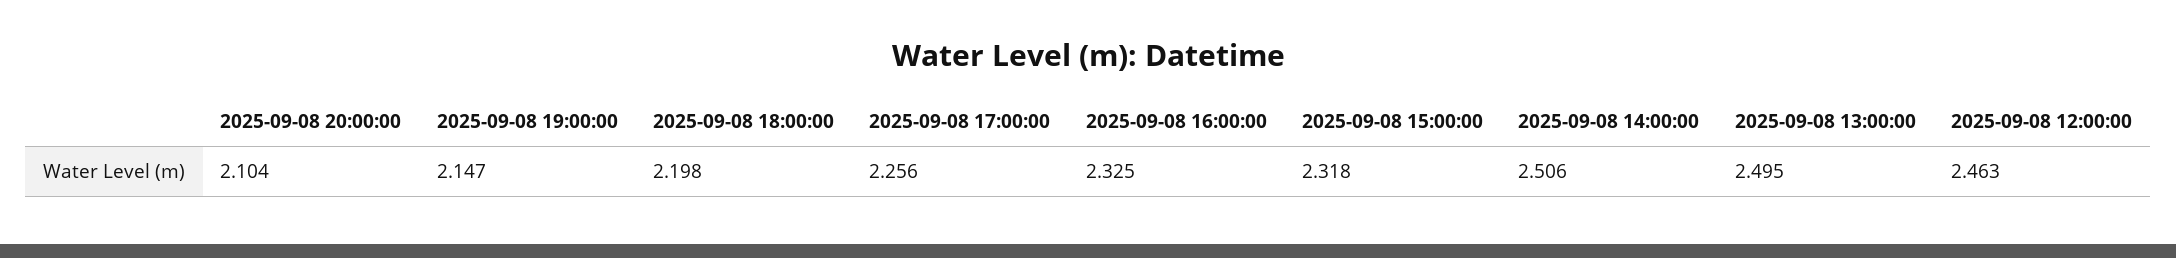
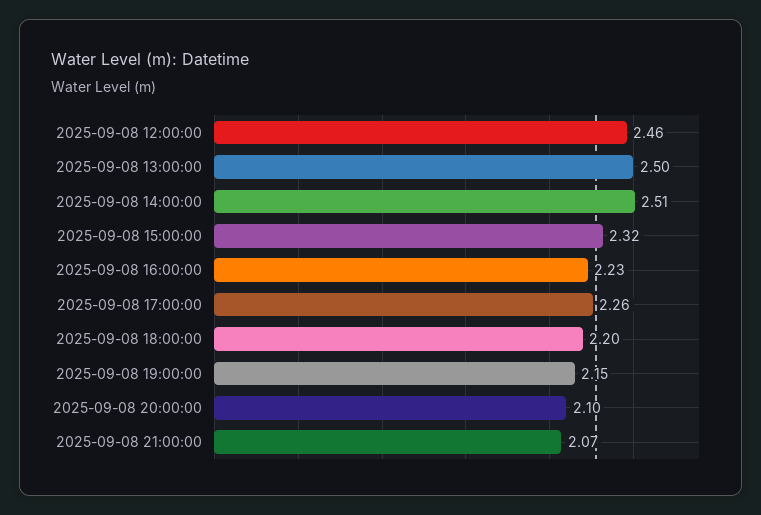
2025-09-08 16:00:00: 2.325 -> 2.23
2025-09-08 21:00:00: none -> 2.07

